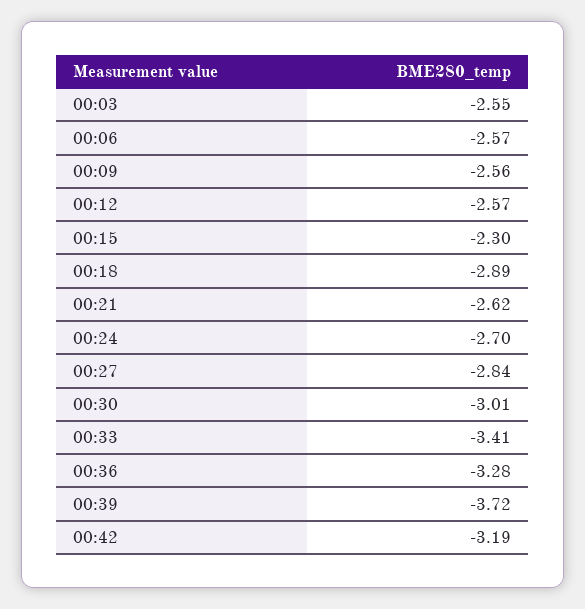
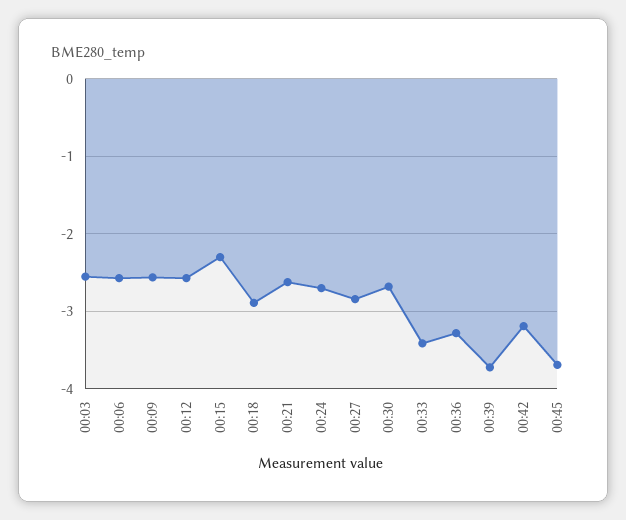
00:30: -3.01 -> -2.7
00:45: none -> -3.7

